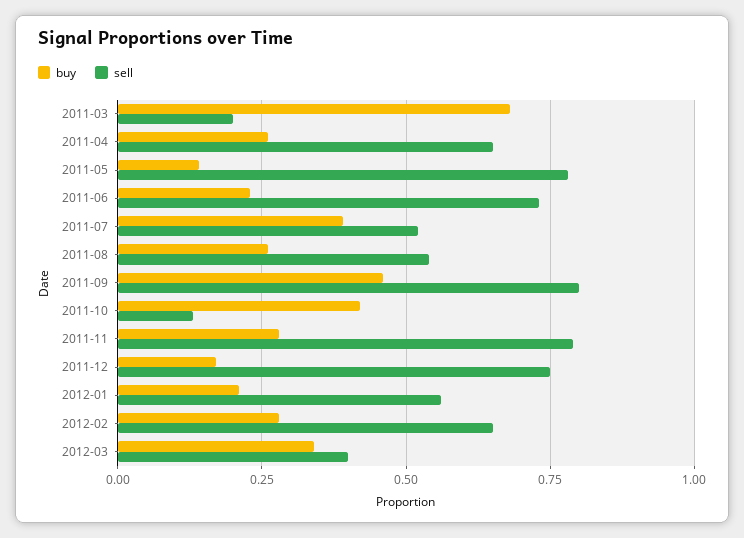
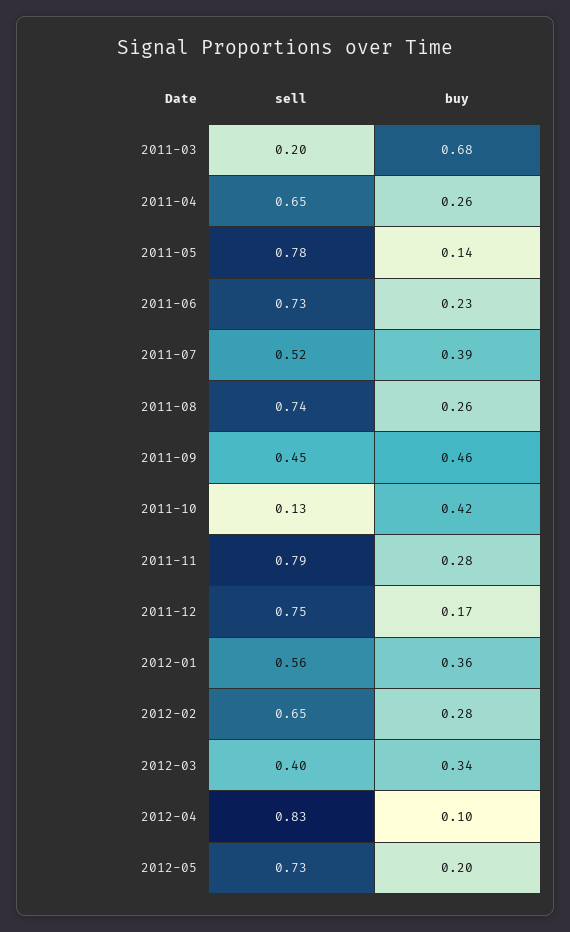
sell, 2011-08: 0.55 -> 0.74
sell, 2011-09: 0.8 -> 0.45
buy, 2012-01: 0.2 -> 0.36
sell, 2012-04: none -> 0.83
buy, 2012-04: none -> 0.1
sell, 2012-05: none -> 0.73
buy, 2012-05: none -> 0.2

